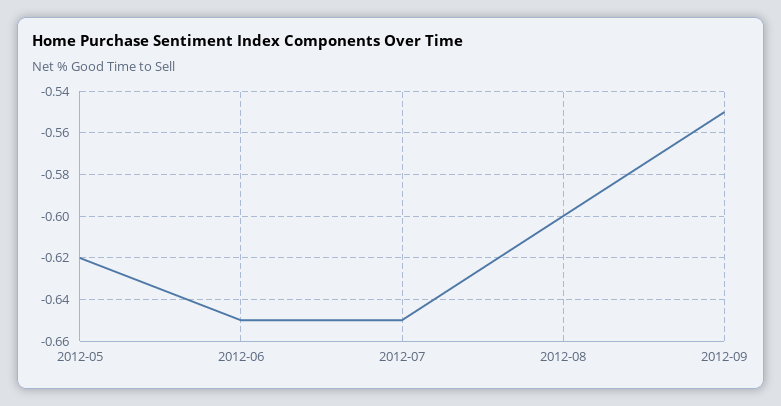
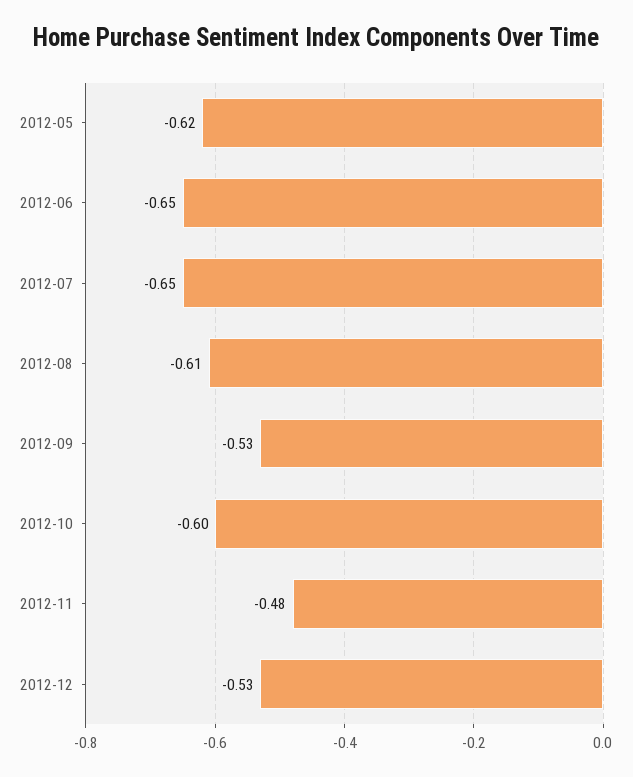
2012-08: -0.6 -> -0.61
2012-09: -0.55 -> -0.53
2012-10: none -> -0.6
2012-11: none -> -0.48
2012-12: none -> -0.53

